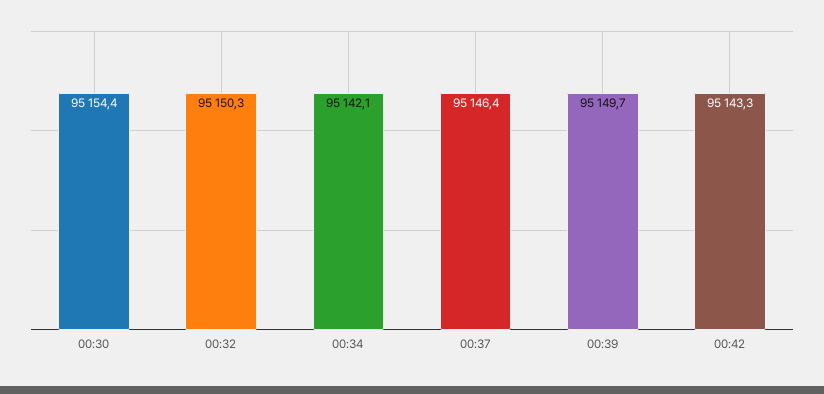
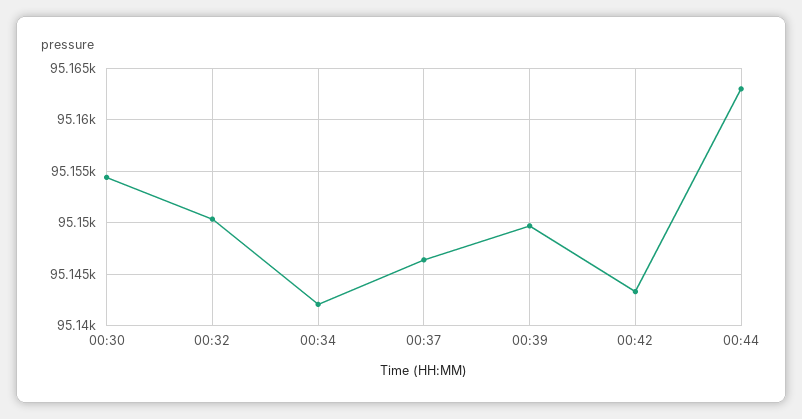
00:44: none -> 95163

